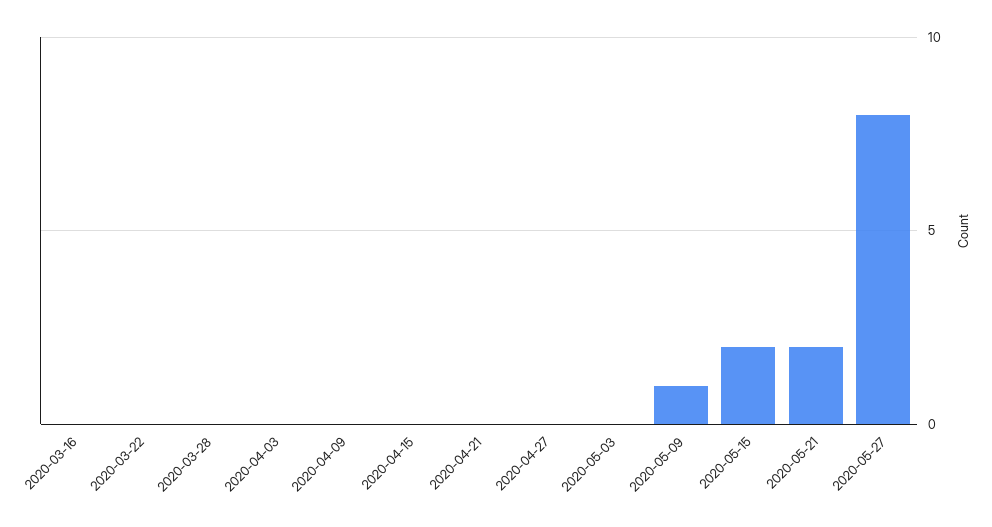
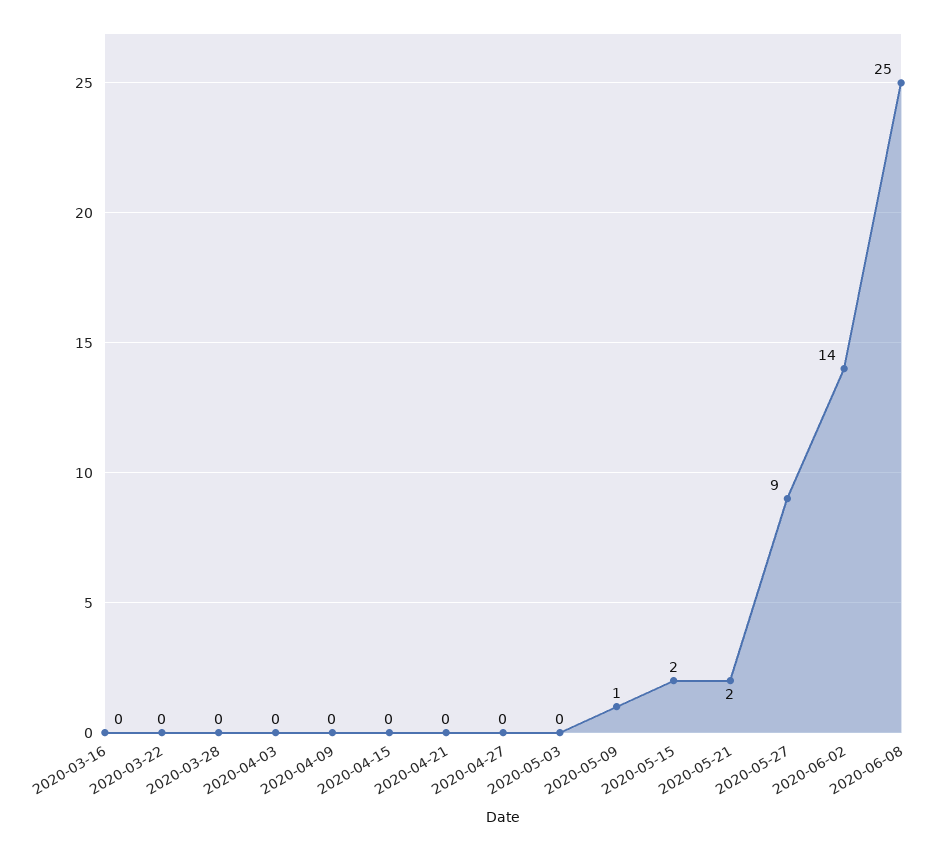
2020-05-27: 8 -> 9
2020-06-02: none -> 14
2020-06-08: none -> 25

